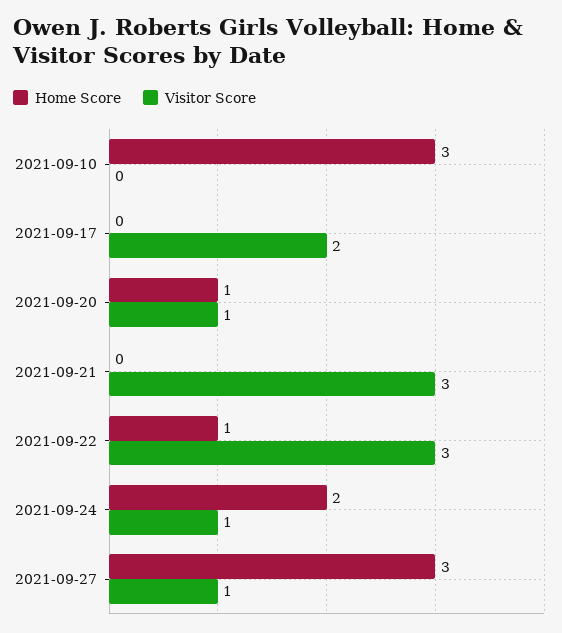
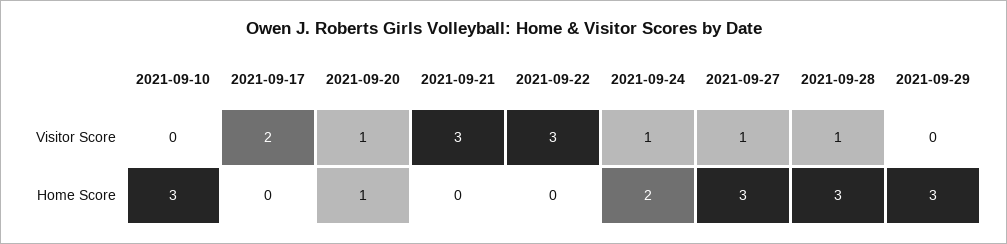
Home Score, 2021-09-22: 1 -> 0
Visitor Score, 2021-09-28: none -> 1
Visitor Score, 2021-09-29: none -> 0
Home Score, 2021-09-28: none -> 3
Home Score, 2021-09-29: none -> 3

